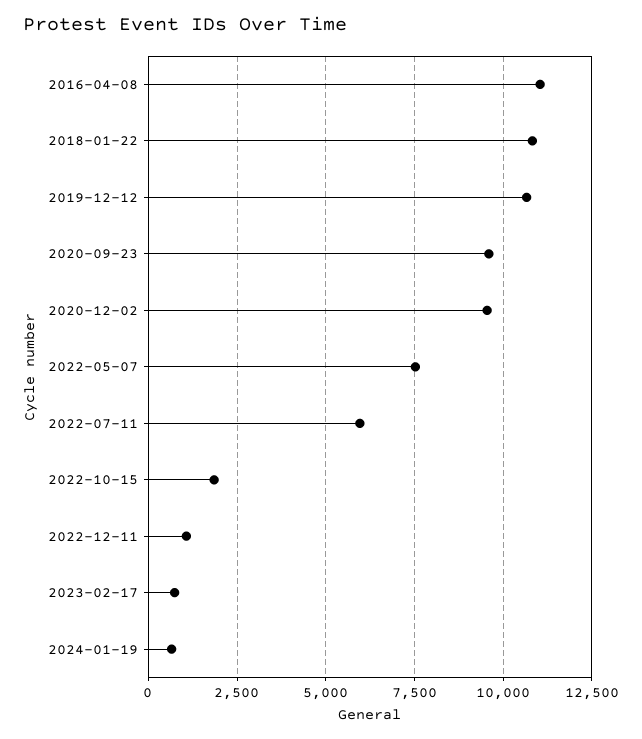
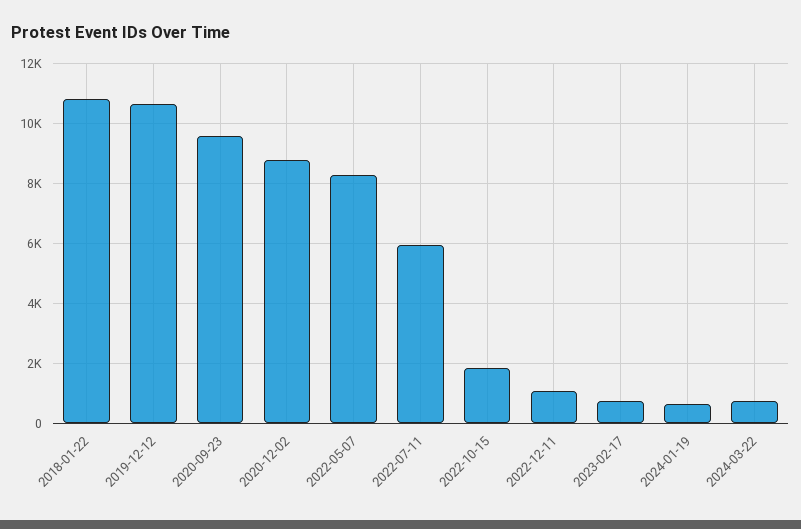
2016-04-08: 11000 -> none
2020-12-02: 9500 -> 8750
2022-05-07: 7500 -> 8250
2024-03-22: none -> 750

